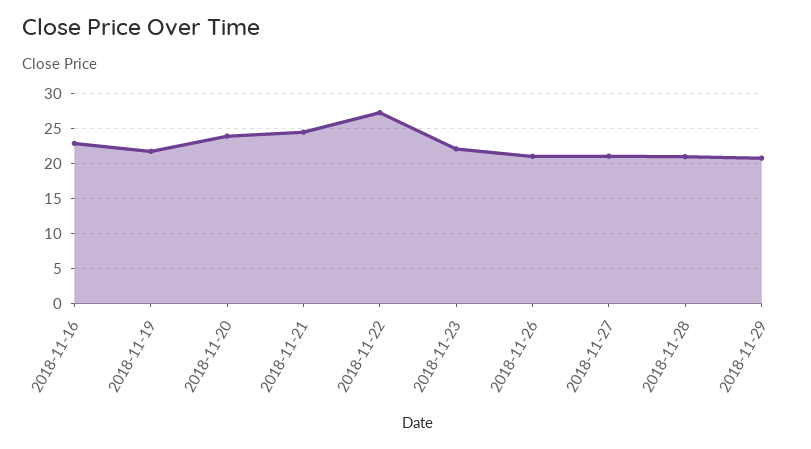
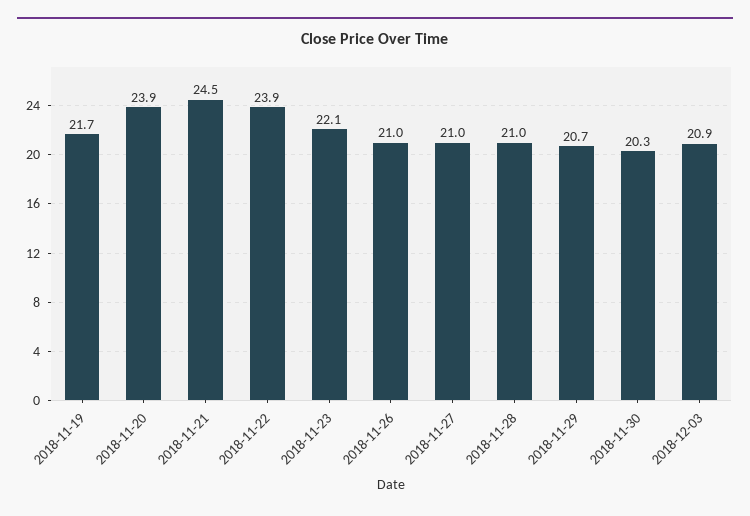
2018-11-16: 23 -> none
2018-11-22: 27 -> 23.9
2018-11-30: none -> 20.3
2018-12-03: none -> 20.9

